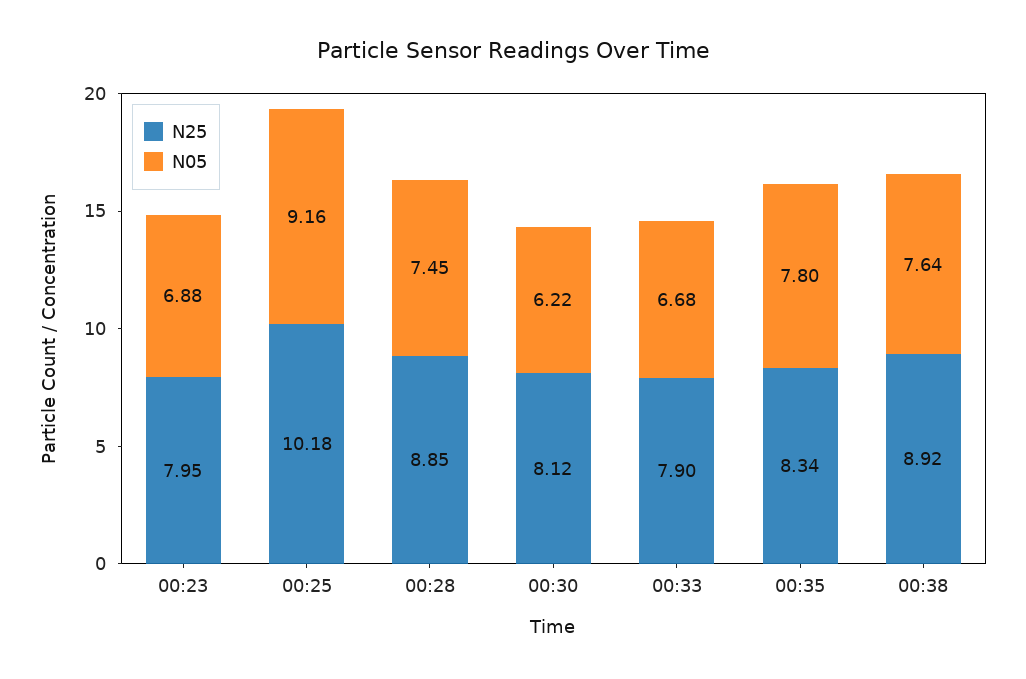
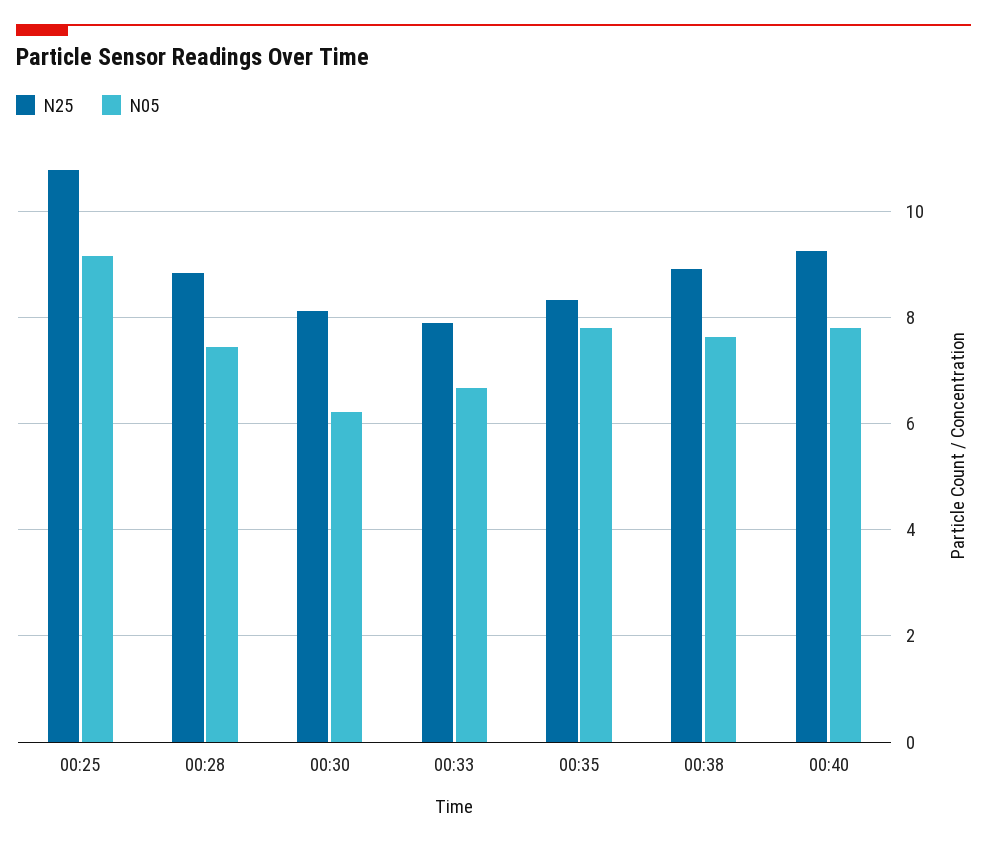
N25, 00:23: 7.95 -> none
N05, 00:23: 6.88 -> none
N25, 00:25: 10.18 -> 10.8
N25, 00:40: none -> 9.2
N05, 00:40: none -> 7.8

